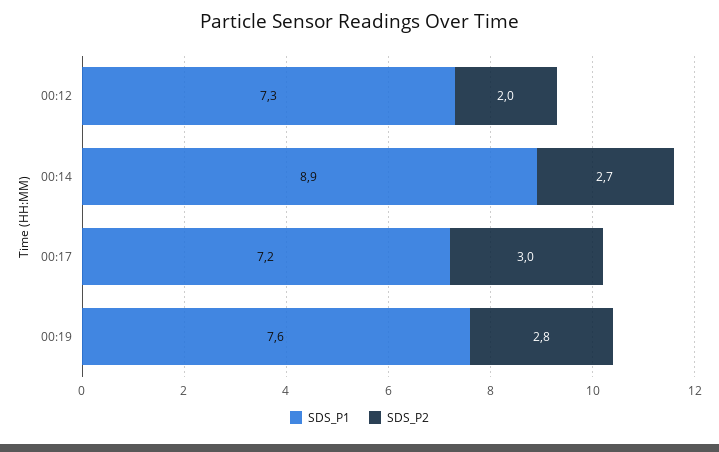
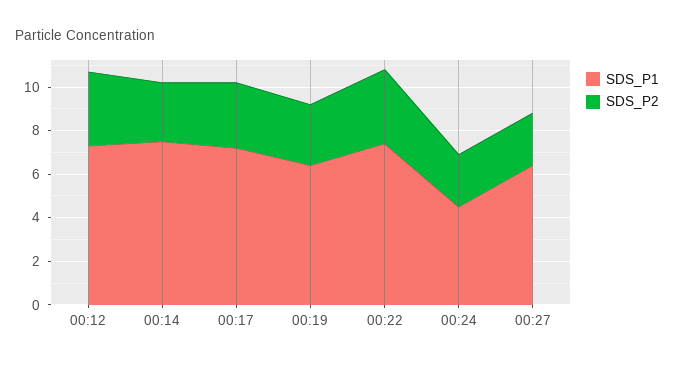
SDS_P2, 00:12: 2 -> 3.5
SDS_P1, 00:14: 8.9 -> 7.5
SDS_P1, 00:19: 7.6 -> 6.5
SDS_P1, 00:22: none -> 7.5
SDS_P2, 00:22: none -> 3.5
SDS_P1, 00:24: none -> 4.5
SDS_P2, 00:24: none -> 2.5
SDS_P1, 00:27: none -> 6.5
SDS_P2, 00:27: none -> 2.5

